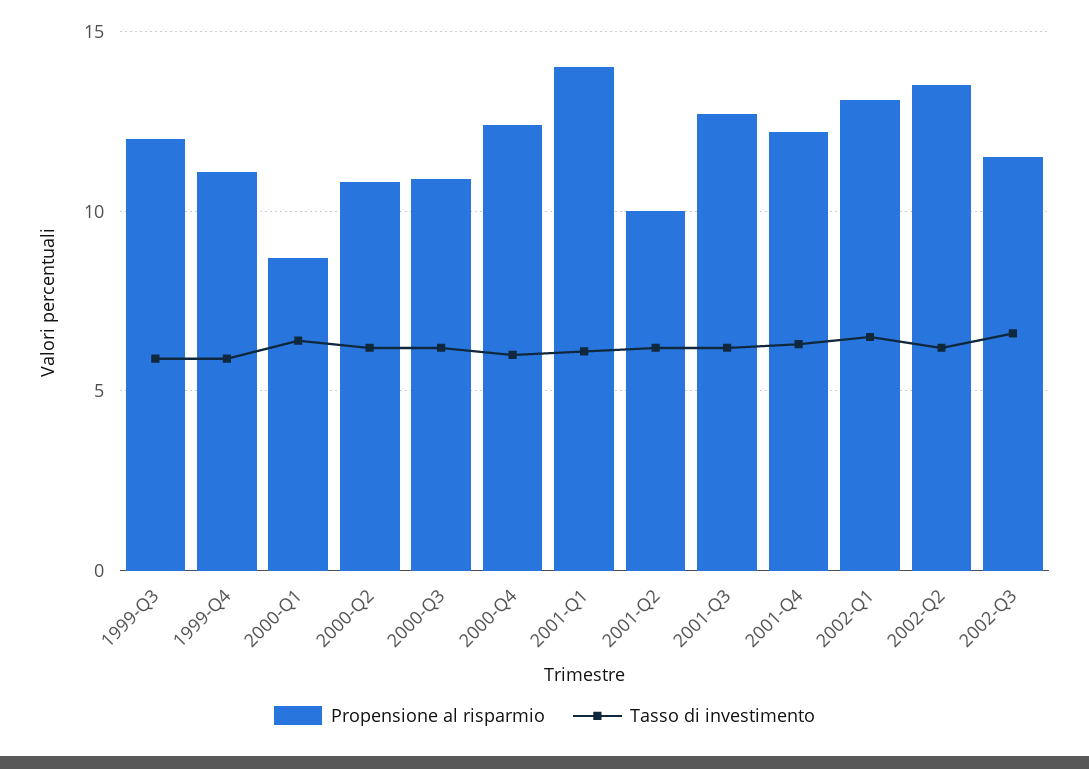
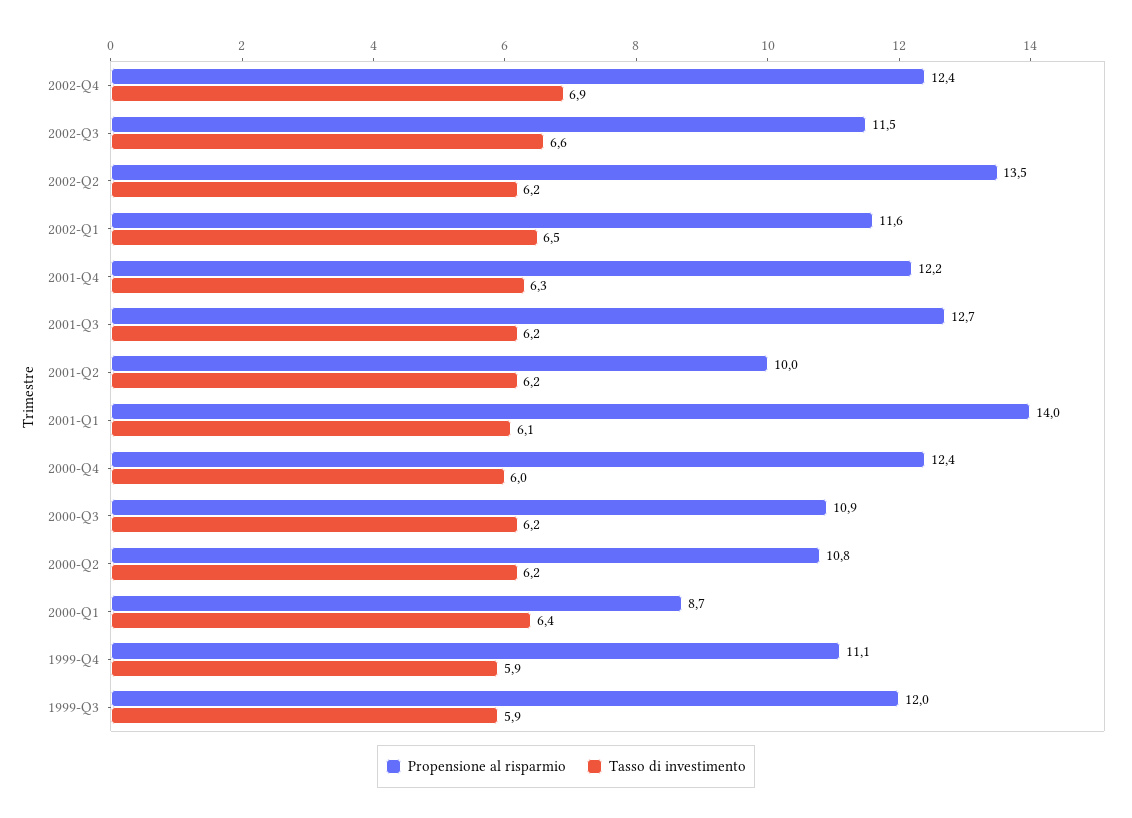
Propensione al risparmio, 2002-Q1: 13 -> 11.6
Propensione al risparmio, 2002-Q4: none -> 12.4
Tasso di investimento, 2002-Q4: none -> 6.9

